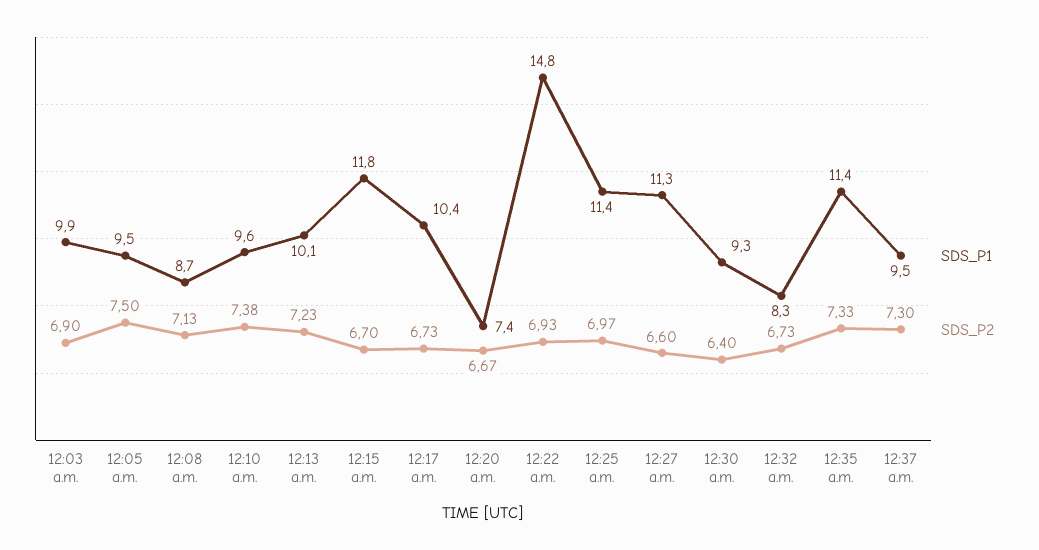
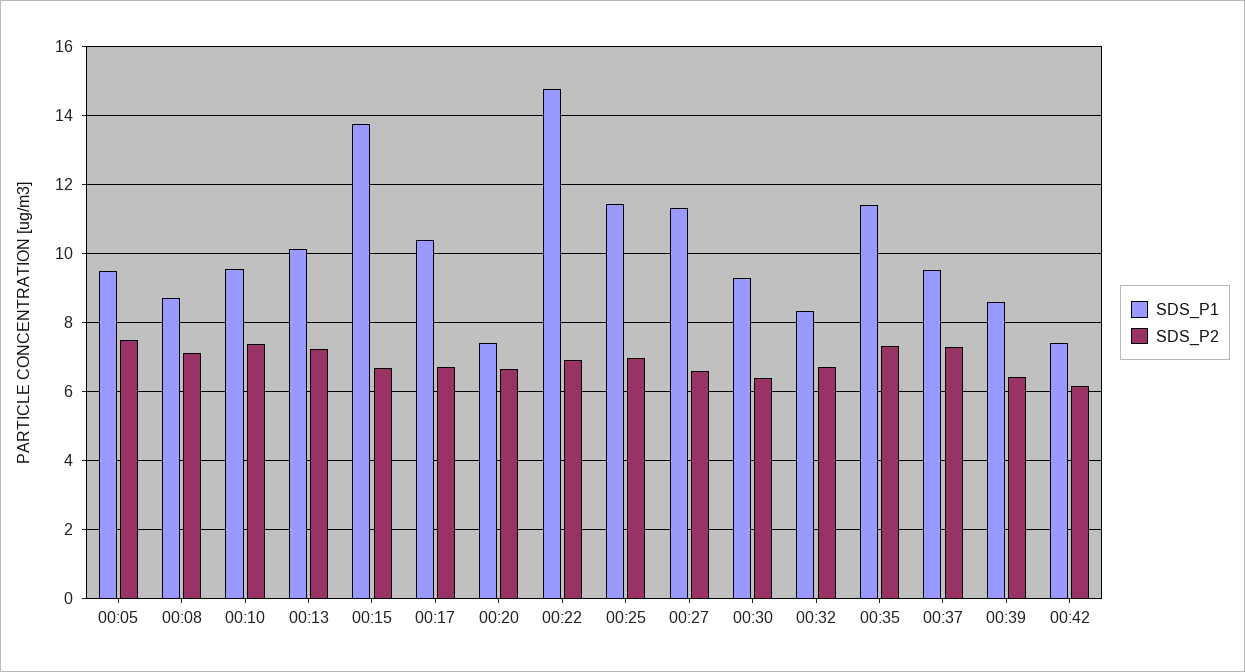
SDS_P1, 12:03 a.m.: 9.9 -> none
SDS_P2, 12:03 a.m.: 6.9 -> none
SDS_P1, 12:15 a.m.: 11.8 -> 13.8
SDS_P1, 00:39: none -> 8.6
SDS_P2, 00:39: none -> 6.4
SDS_P1, 00:42: none -> 7.4
SDS_P2, 00:42: none -> 6.2

